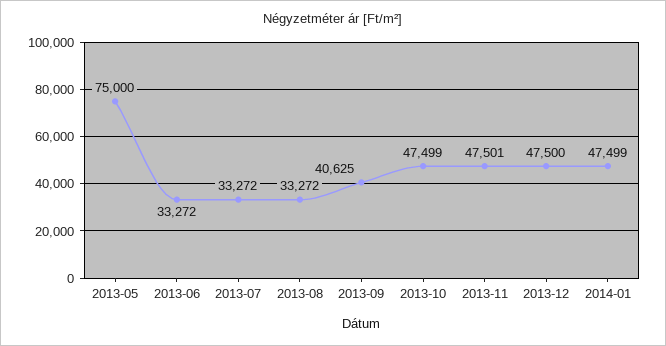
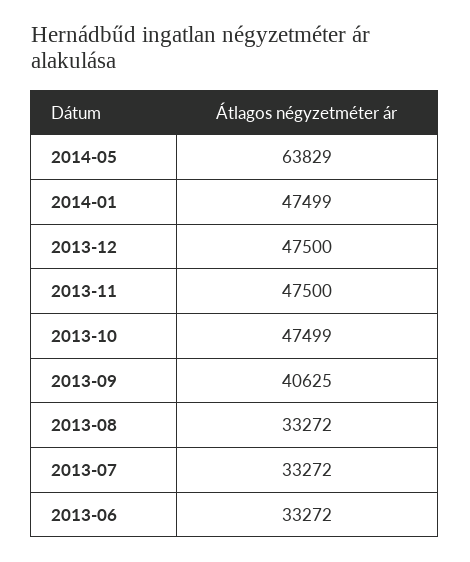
2013-05: 75000 -> none
2013-11: 47501 -> 47500
2014-05: none -> 63829

